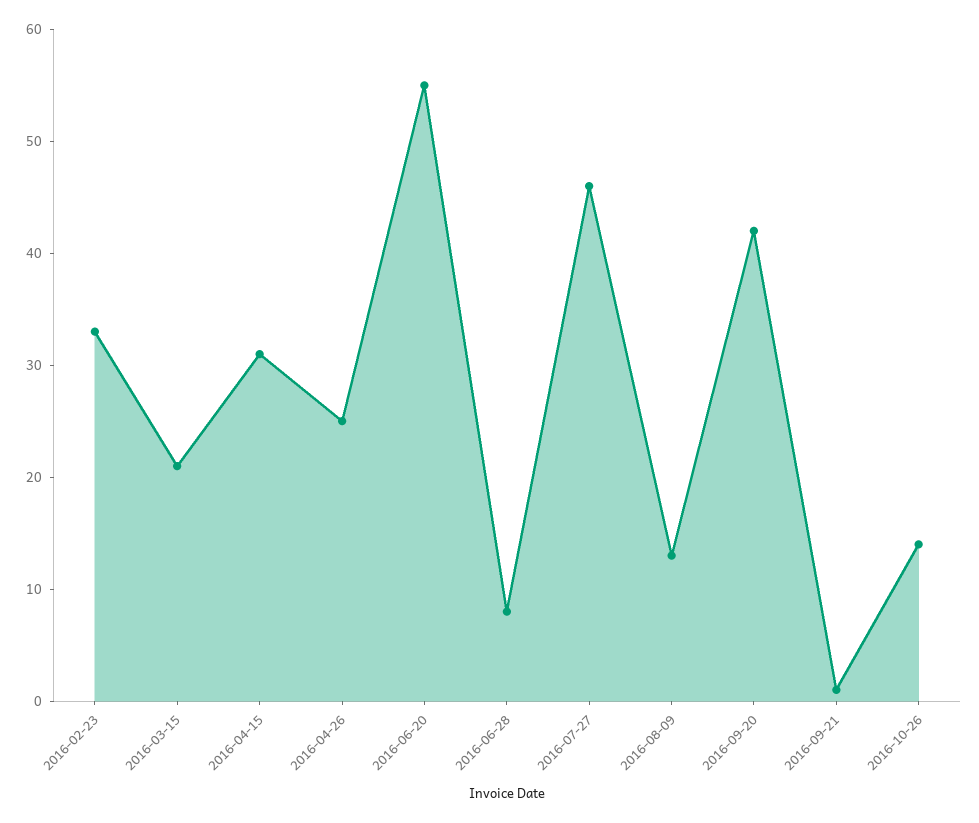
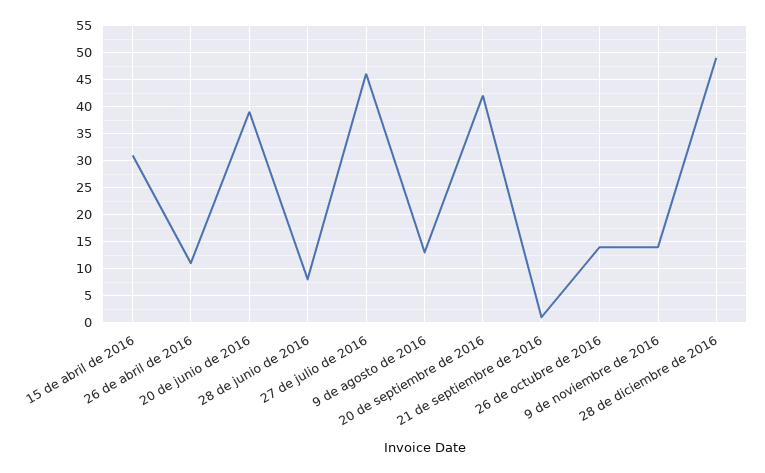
2016-02-23: 33 -> none
2016-03-15: 21 -> none
2016-04-26: 25 -> 10
2016-06-20: 55 -> 40
9 de noviembre de 2016: none -> 15
28 de diciembre de 2016: none -> 50

